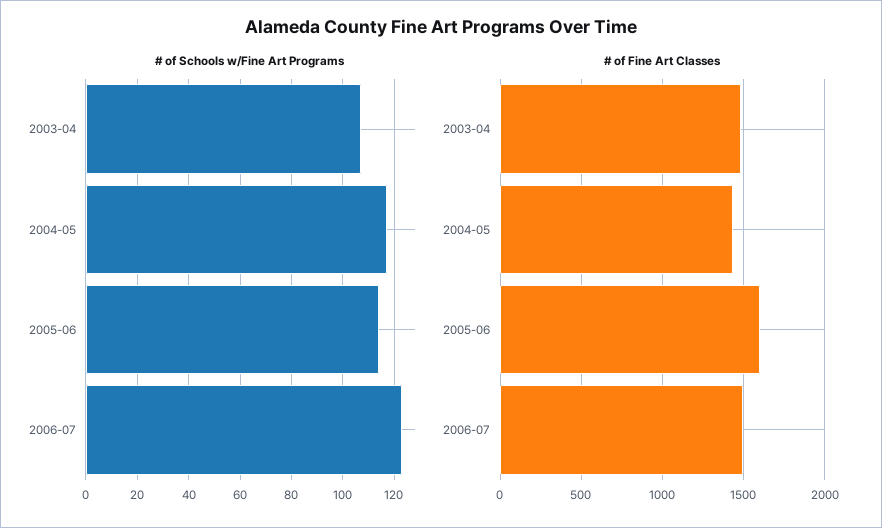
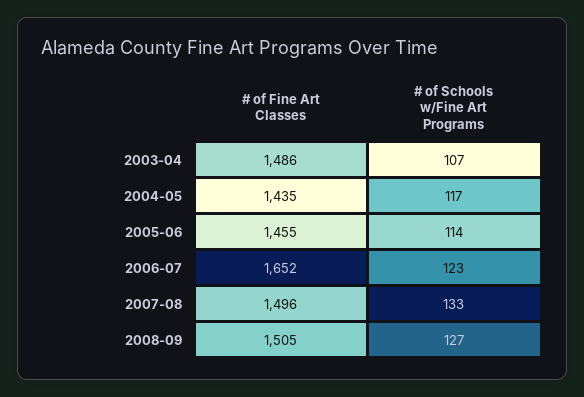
# of Fine Art Classes, 2005-06: 1600 -> 1455
# of Fine Art Classes, 2006-07: 1500 -> 1652
# of Fine Art Classes, 2007-08: none -> 1496
# of Schools w/Fine Art Programs, 2007-08: none -> 133
# of Fine Art Classes, 2008-09: none -> 1505
# of Schools w/Fine Art Programs, 2008-09: none -> 127

